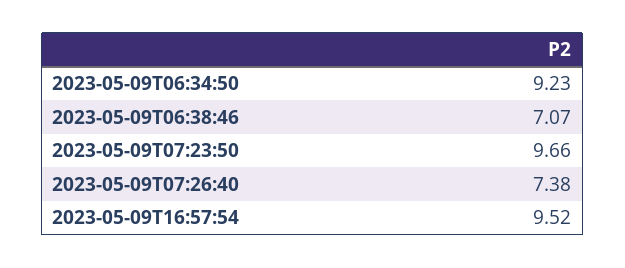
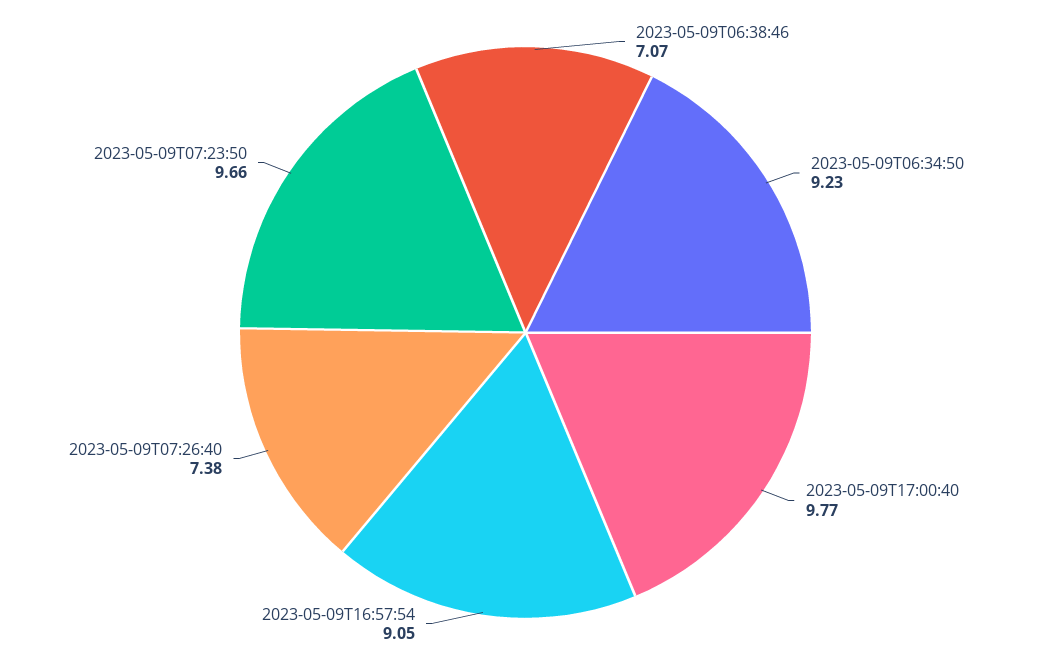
2023-05-09T16:57:54: 9.52 -> 9.05
2023-05-09T17:00:40: none -> 9.77

